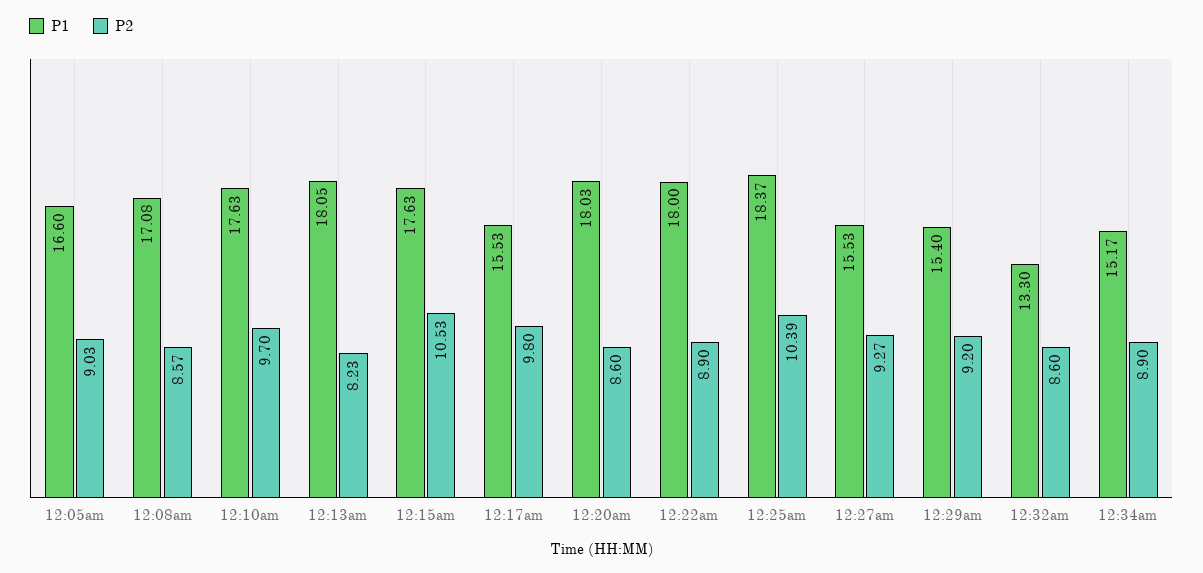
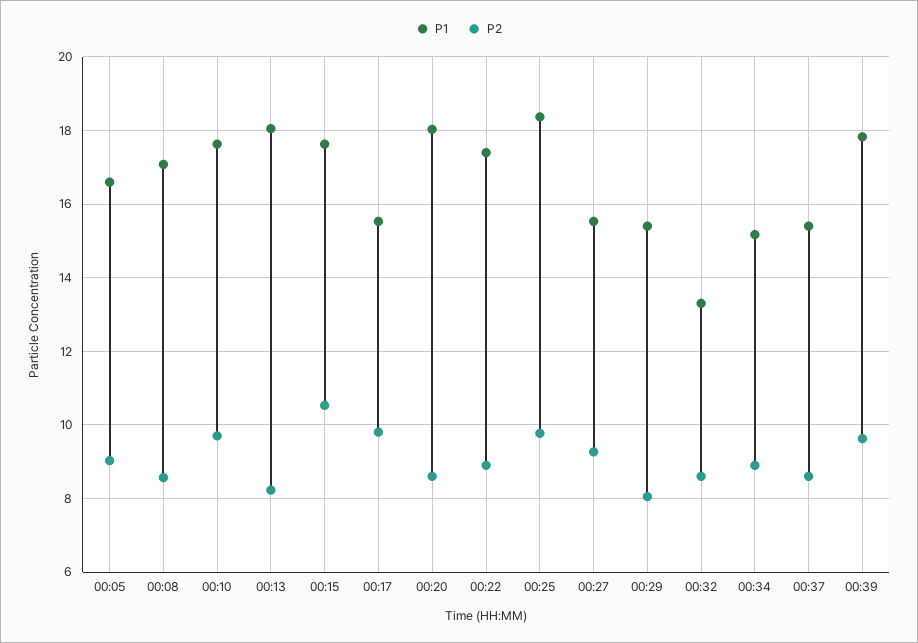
P1, 12:22am: 18 -> 17.4
P2, 12:25am: 10.39 -> 9.8
P2, 12:29am: 9.2 -> 8
P1, 00:37: none -> 15.4
P2, 00:37: none -> 8.6
P1, 00:39: none -> 17.8
P2, 00:39: none -> 9.6

